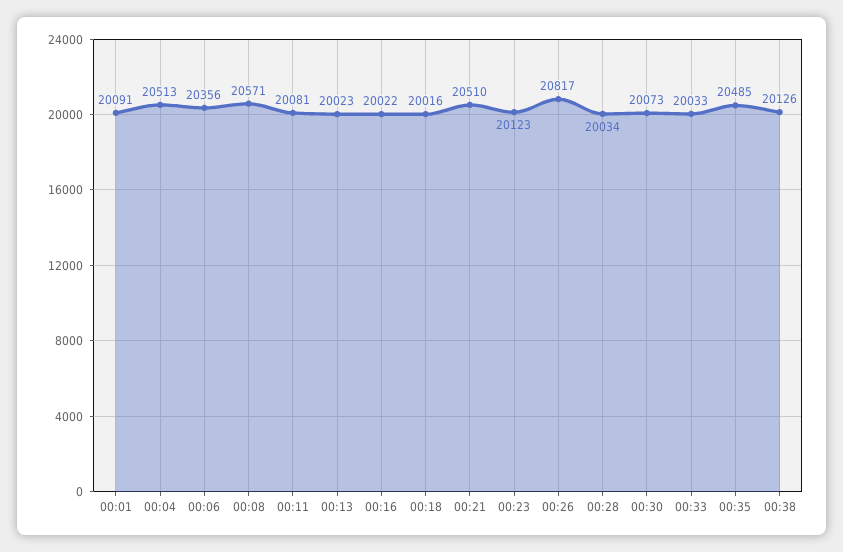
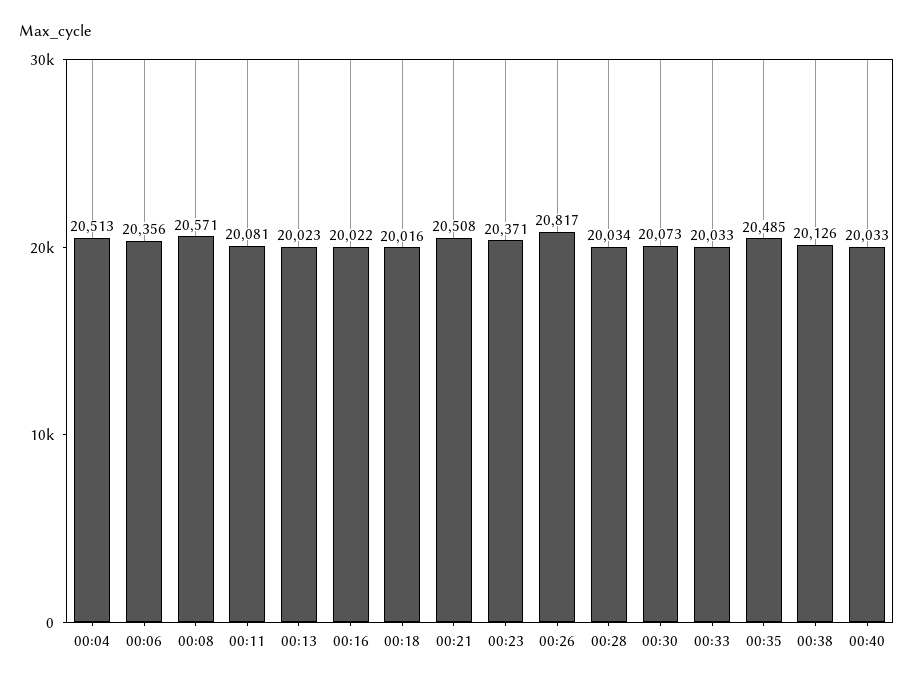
00:01: 20091 -> none
00:21: 20510 -> 20508
00:23: 20123 -> 20371
00:40: none -> 20033

